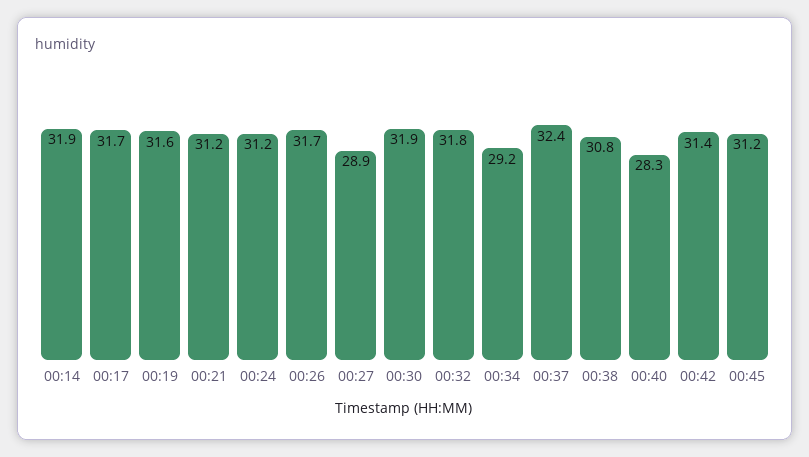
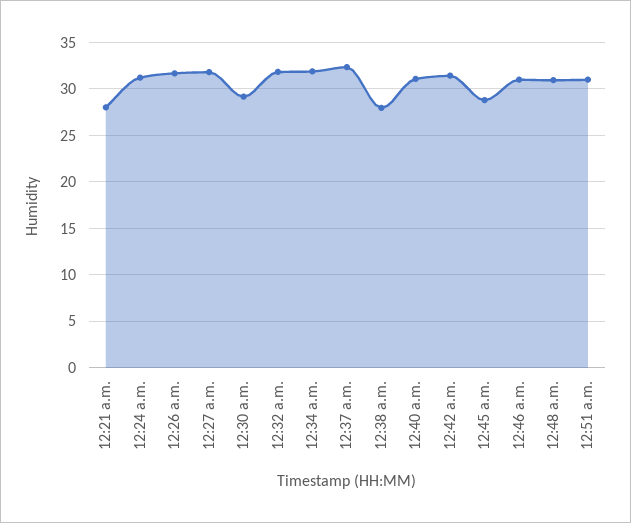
00:14: 31.9 -> none
00:17: 31.7 -> none
00:19: 31.6 -> none
00:21: 31.2 -> 28
00:27: 28.9 -> 32
00:30: 31.9 -> 29
00:34: 29.2 -> 32
00:38: 30.8 -> 28
00:40: 28.3 -> 31
00:45: 31.2 -> 29
12:46 a.m.: none -> 31
12:48 a.m.: none -> 31
12:51 a.m.: none -> 31

